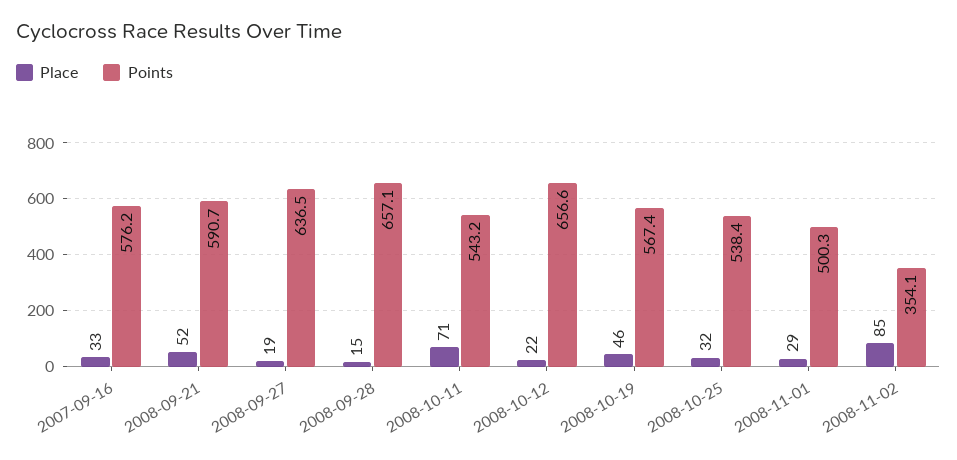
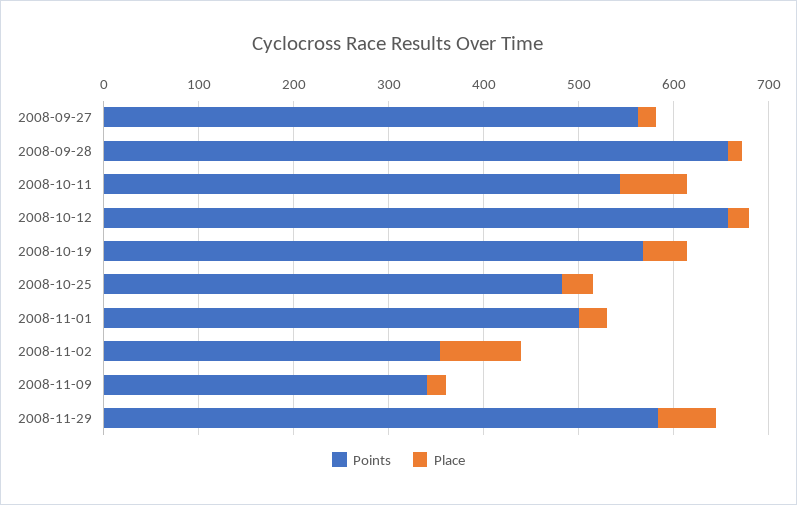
Place, 2007-09-16: 33 -> none
Points, 2007-09-16: 576.2 -> none
Place, 2008-09-21: 52 -> none
Points, 2008-09-21: 590.7 -> none
Points, 2008-09-27: 636.5 -> 560
Points, 2008-10-25: 538.4 -> 480
Points, 2008-11-09: none -> 340
Place, 2008-11-09: none -> 20
Points, 2008-11-29: none -> 580
Place, 2008-11-29: none -> 60

